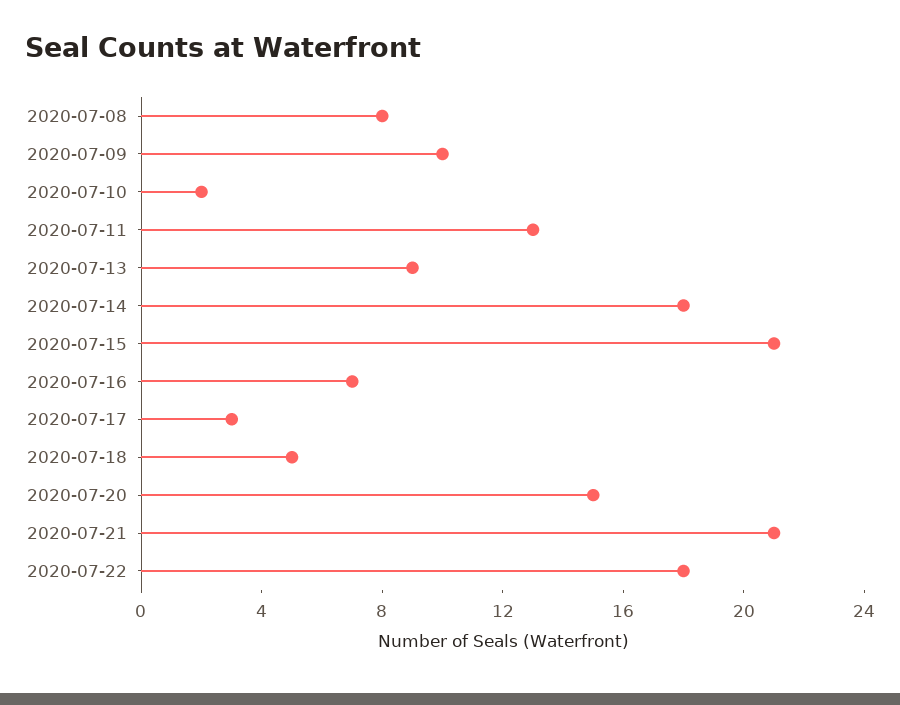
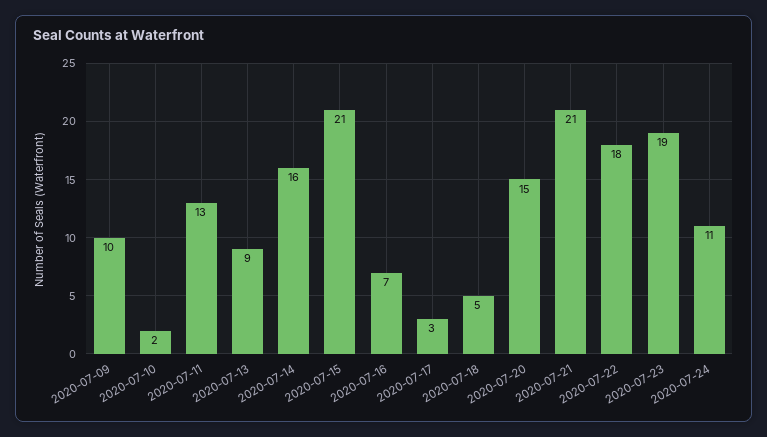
2020-07-08: 8 -> none
2020-07-14: 18 -> 16
2020-07-23: none -> 19
2020-07-24: none -> 11

